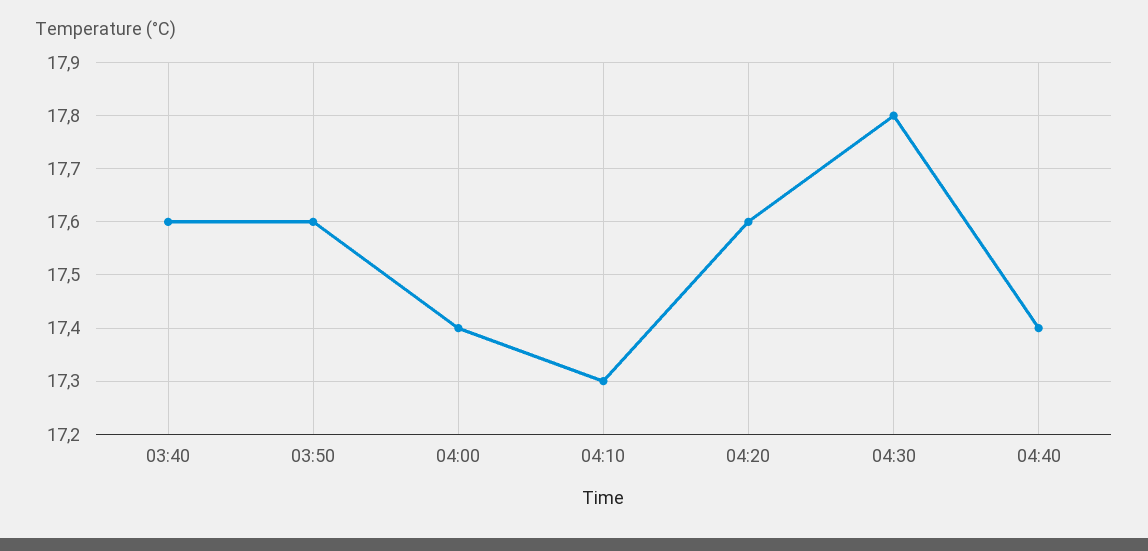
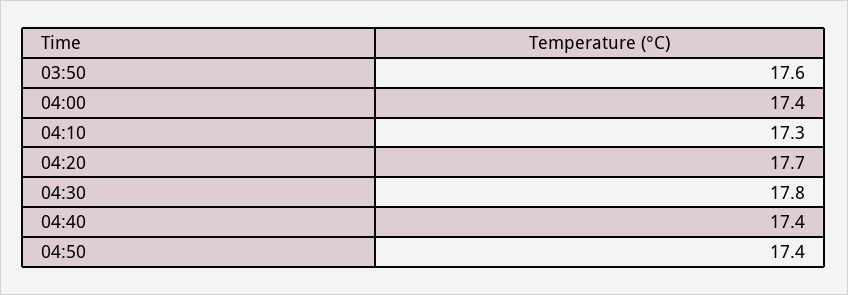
03:40: 17.6 -> none
04:20: 17.6 -> 17.7
04:50: none -> 17.4

